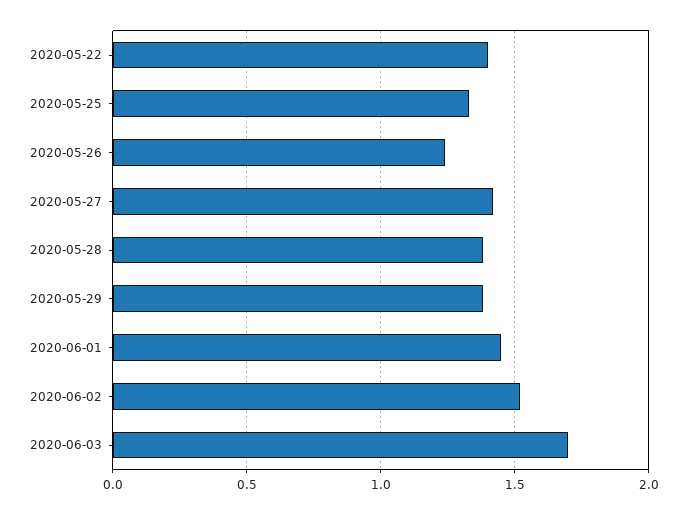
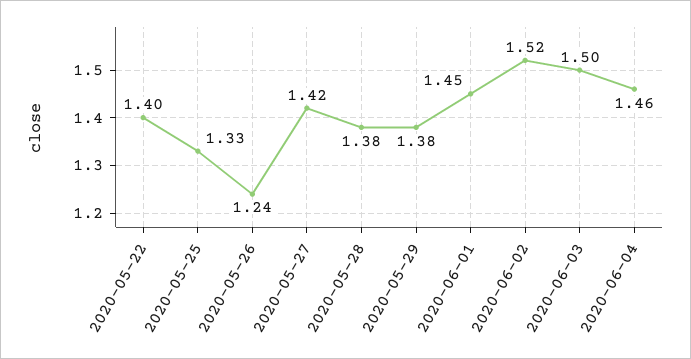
2020-06-03: 1.7 -> 1.5
2020-06-04: none -> 1.46

